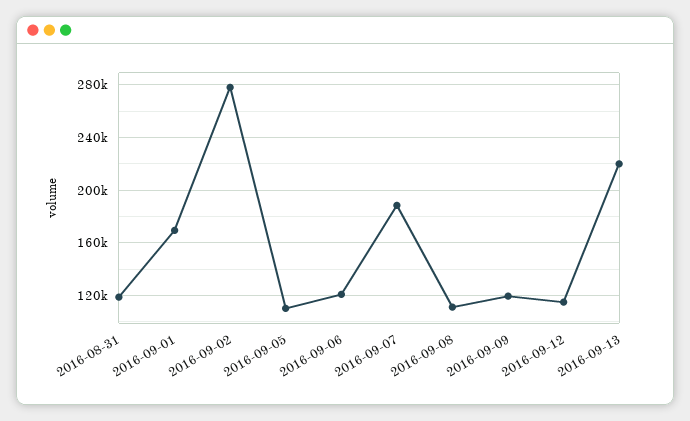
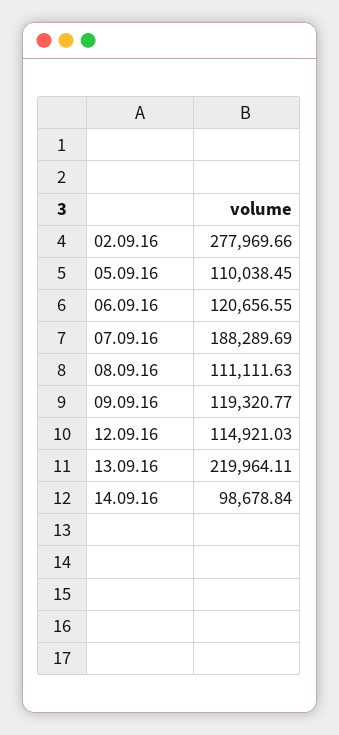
2016-08-31: 120000 -> none
2016-09-01: 170000 -> none
14.09.16: none -> 98678.84

